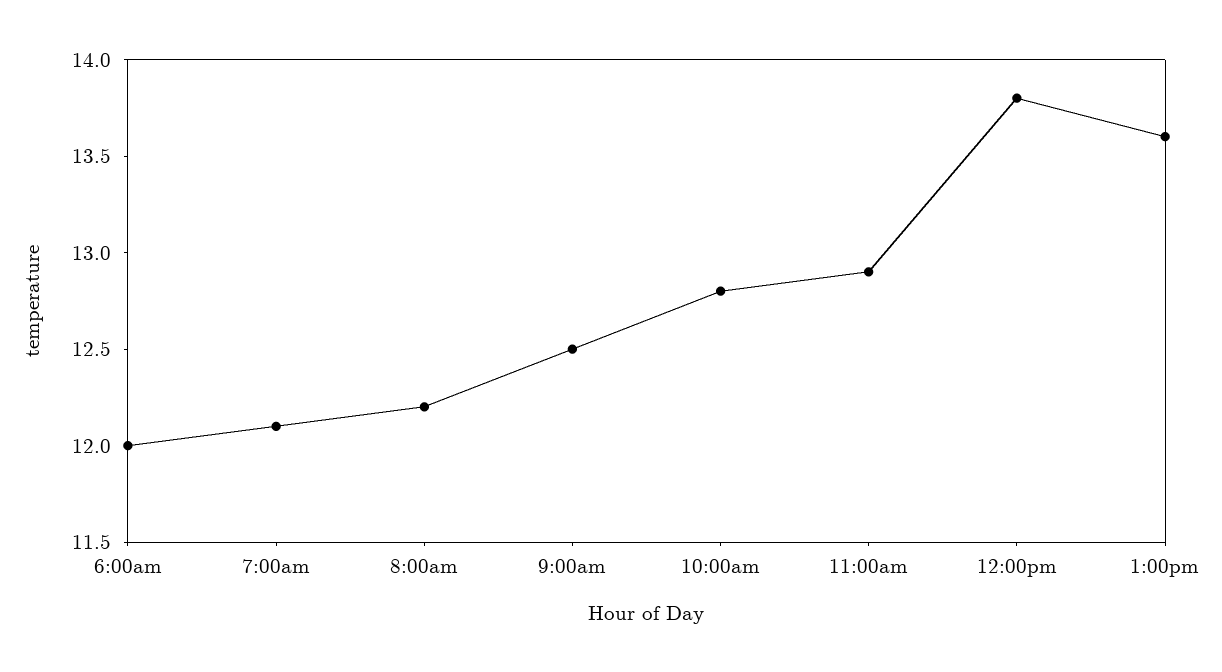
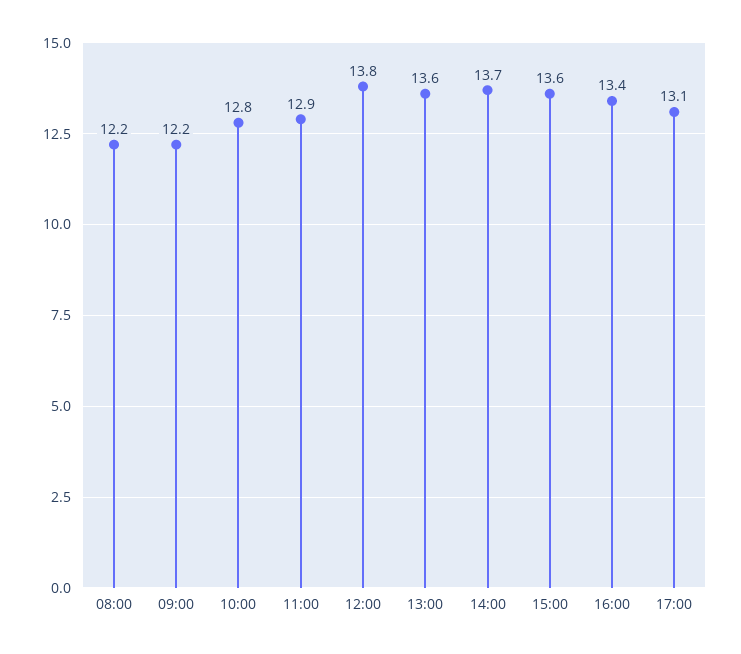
6:00am: 12 -> none
7:00am: 12.1 -> none
9:00am: 12.5 -> 12.2
14:00: none -> 13.7
15:00: none -> 13.6
16:00: none -> 13.4
17:00: none -> 13.1

